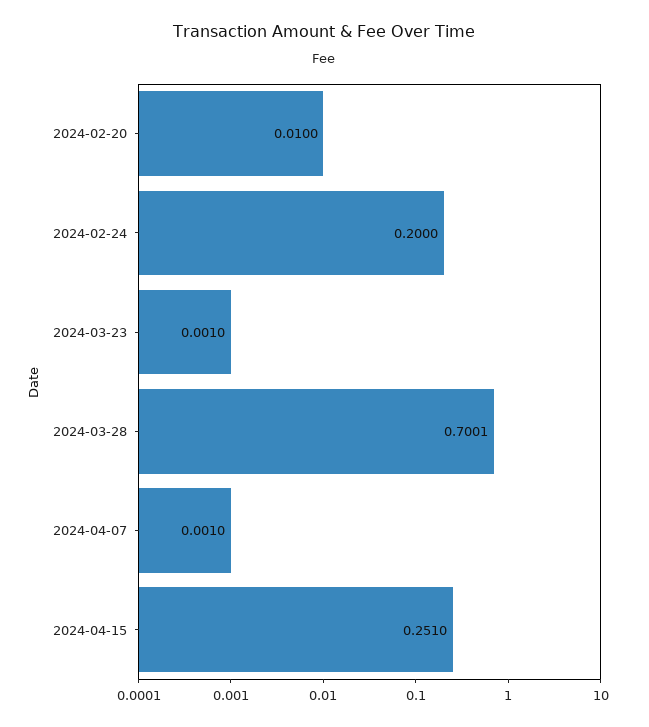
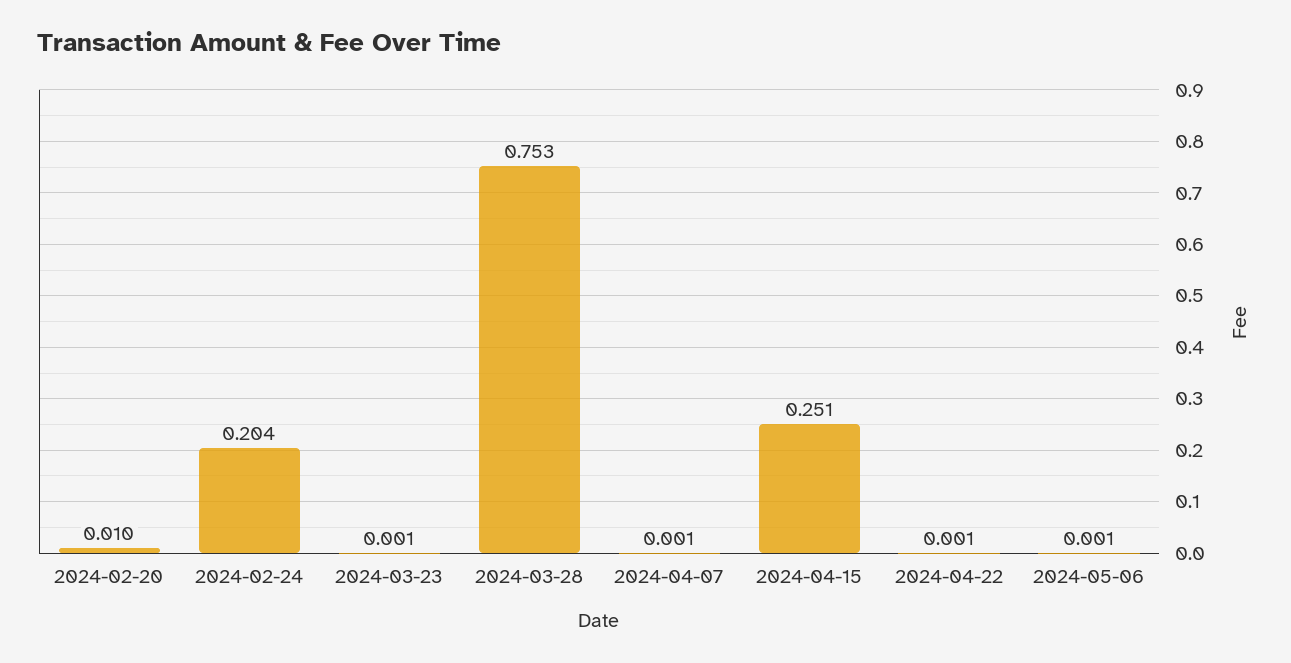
2024-02-24: 0.2 -> 0.204
2024-03-28: 0.7001 -> 0.753
2024-04-22: none -> 0.001
2024-05-06: none -> 0.001

